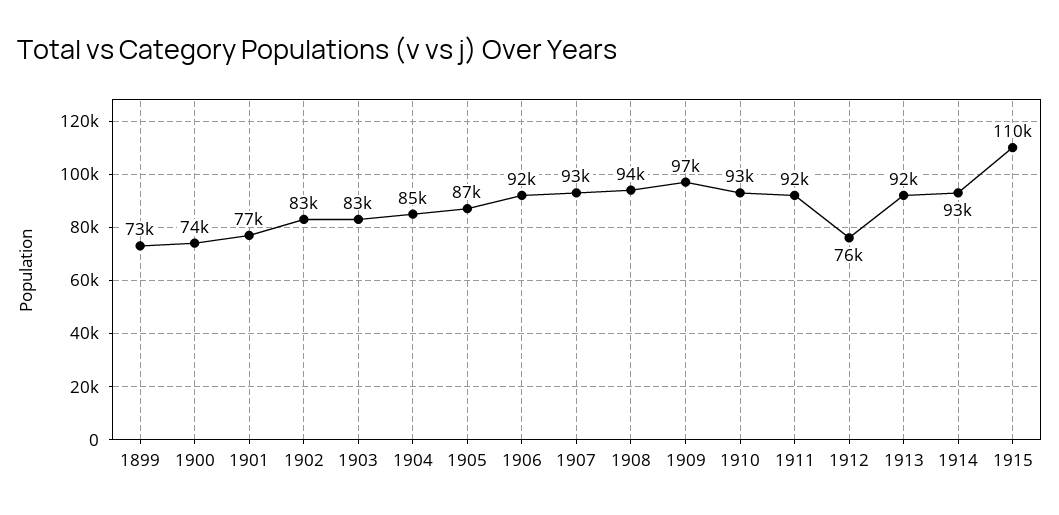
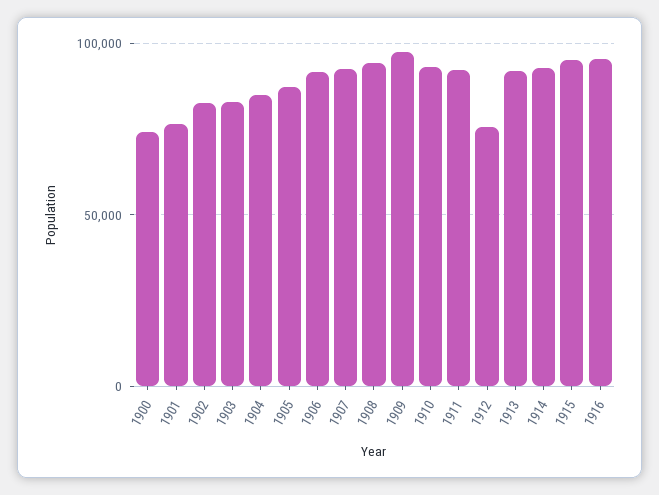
1899: 73000 -> none
1915: 110000 -> 95000
1916: none -> 95000

